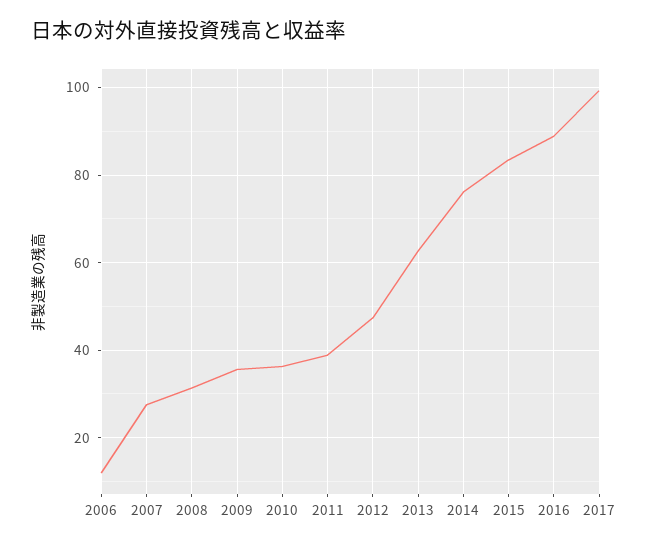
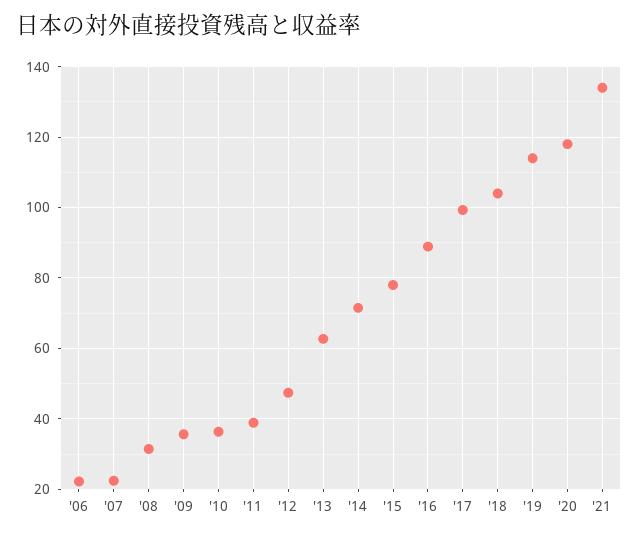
2006: 12 -> 22
2007: 28 -> 22
2014: 76 -> 72
2015: 84 -> 78
'18: none -> 104
'19: none -> 114
'20: none -> 118
'21: none -> 134

